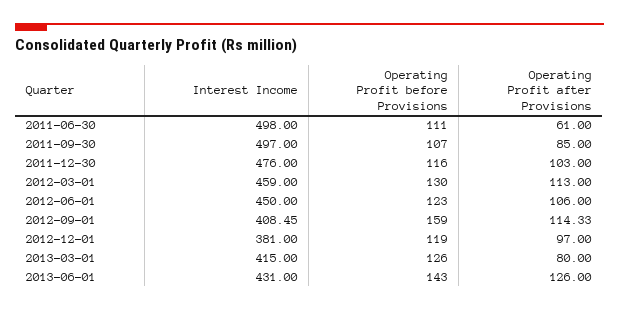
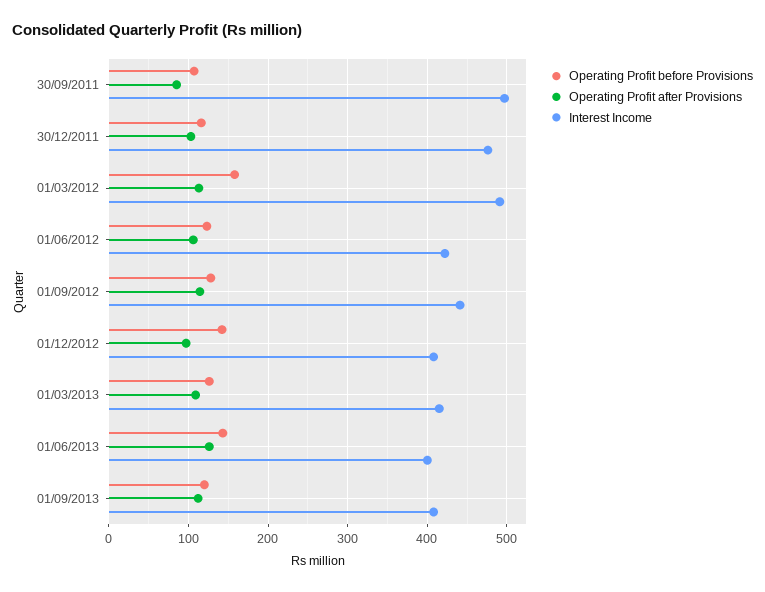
Interest Income, 2011-06-30: 498 -> none
Operating Profit before Provisions, 2011-06-30: 111 -> none
Operating Profit after Provisions, 2011-06-30: 61 -> none
Interest Income, 2012-03-01: 459 -> 490
Operating Profit before Provisions, 2012-03-01: 130 -> 160
Interest Income, 2012-06-01: 450 -> 420
Interest Income, 2012-09-01: 408.45 -> 440
Operating Profit before Provisions, 2012-09-01: 159 -> 130
Interest Income, 2012-12-01: 381 -> 410
Operating Profit before Provisions, 2012-12-01: 119 -> 140
Operating Profit after Provisions, 2013-03-01: 80 -> 110
Interest Income, 2013-06-01: 431 -> 400
Operating Profit before Provisions, 01/09/2013: none -> 120
Operating Profit after Provisions, 01/09/2013: none -> 110
Interest Income, 01/09/2013: none -> 410

